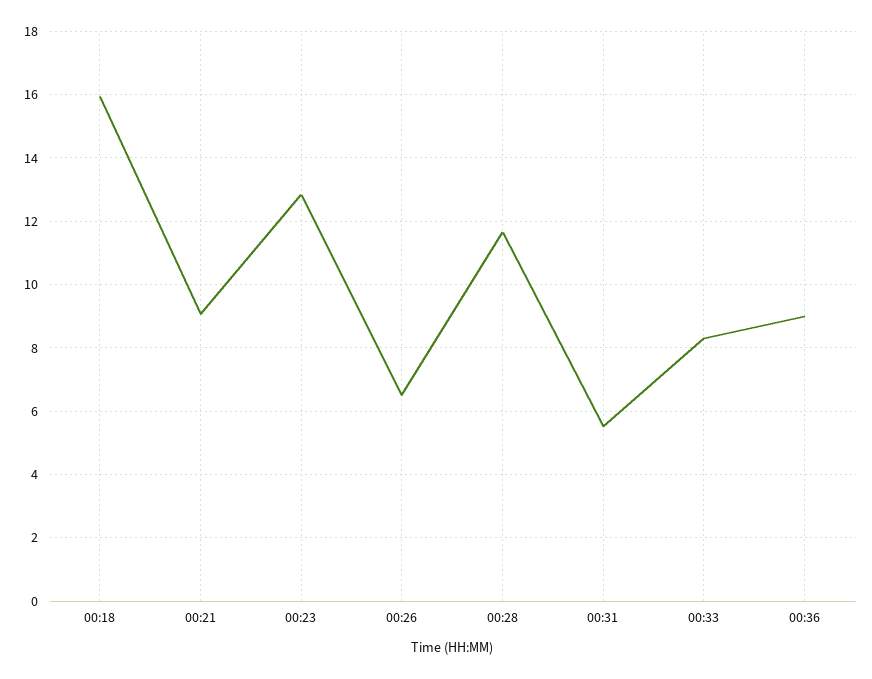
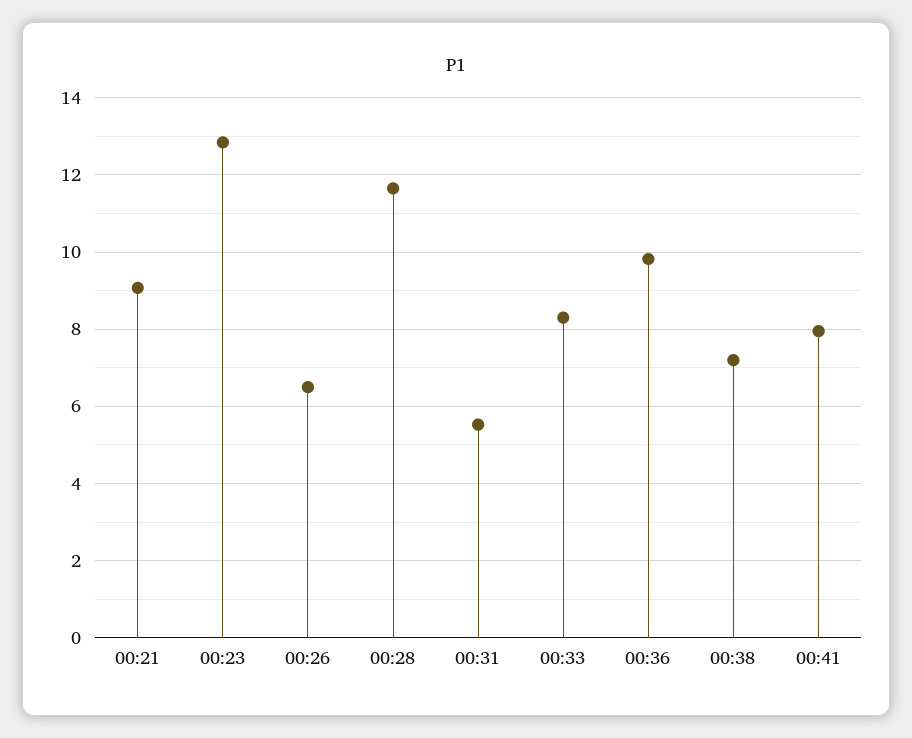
00:18: 16 -> none
00:36: 9 -> 9.8
00:38: none -> 7.2
00:41: none -> 8

